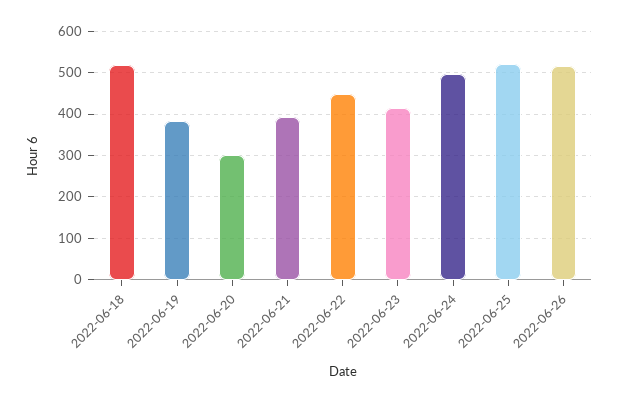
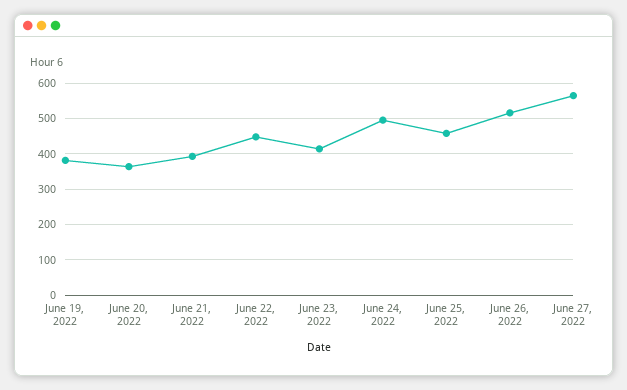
2022-06-18: 520 -> none
2022-06-20: 300 -> 360
2022-06-25: 520 -> 460
June 27, 2022: none -> 560

